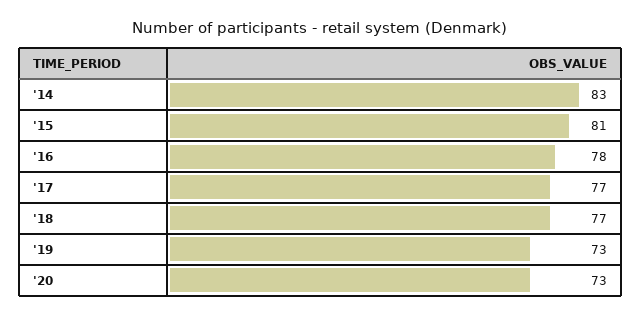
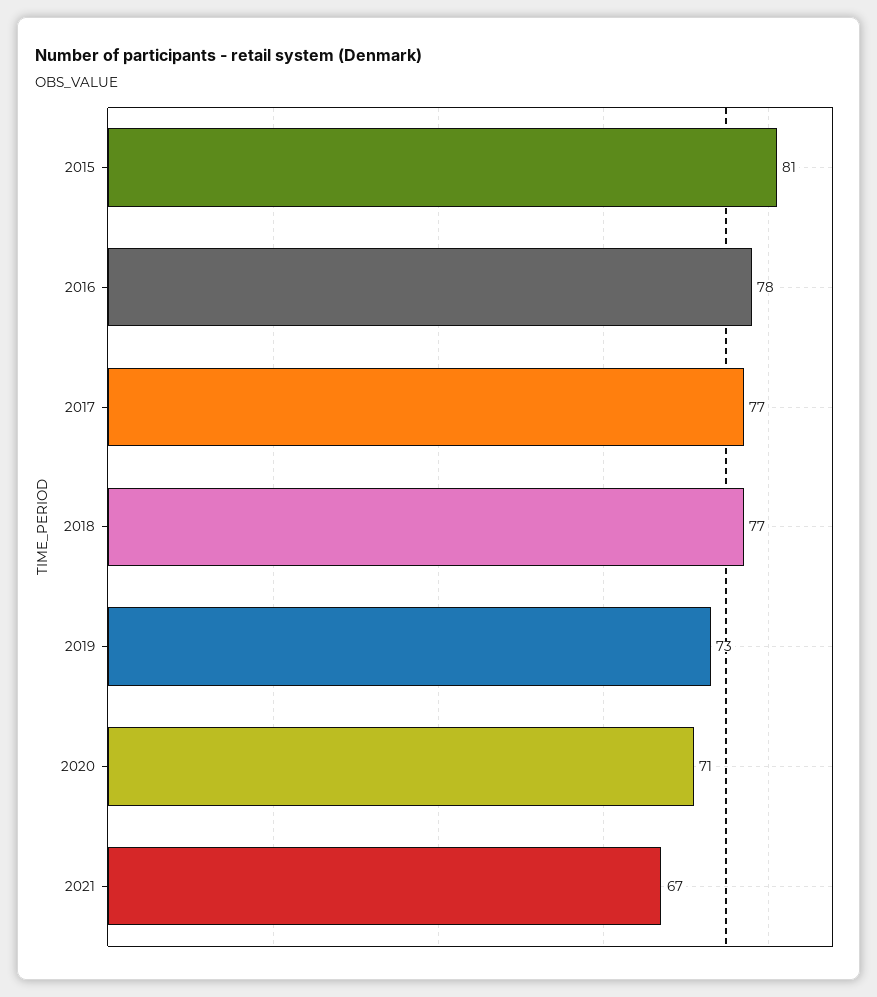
'14: 83 -> none
'20: 73 -> 71
2021: none -> 67

